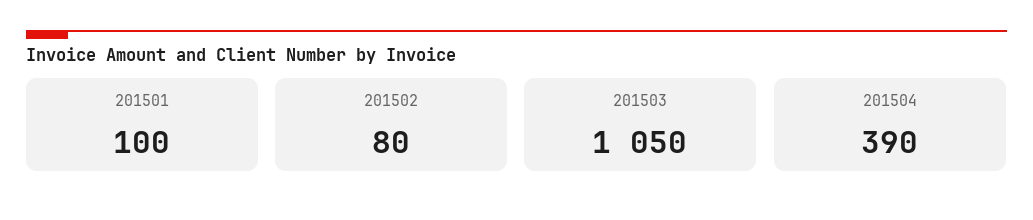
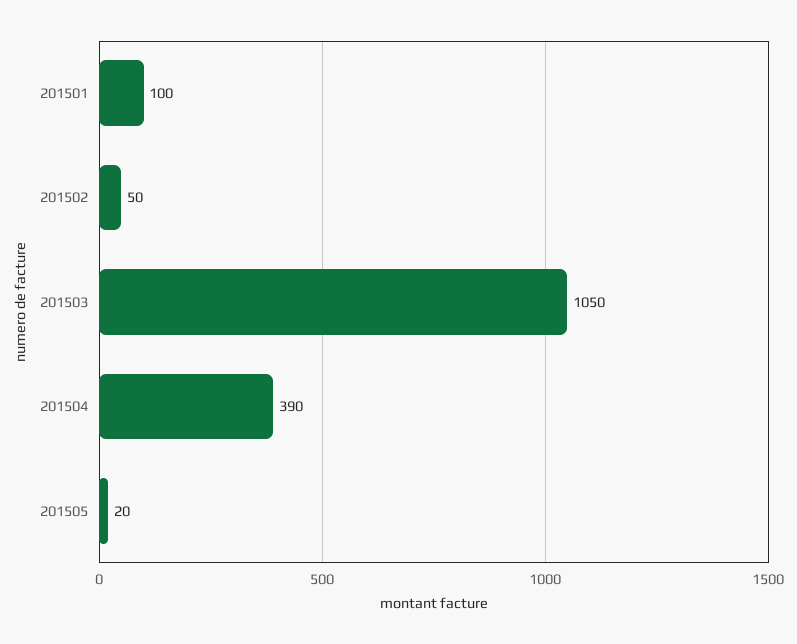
201502: 80 -> 50
201505: none -> 20

